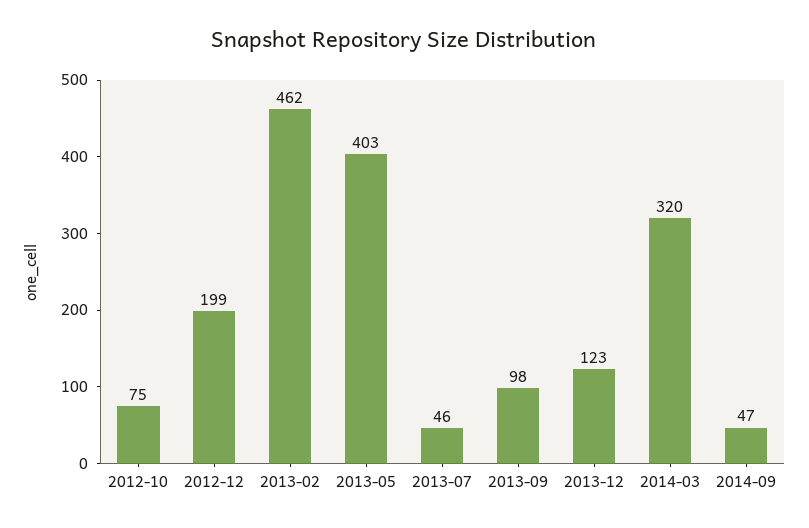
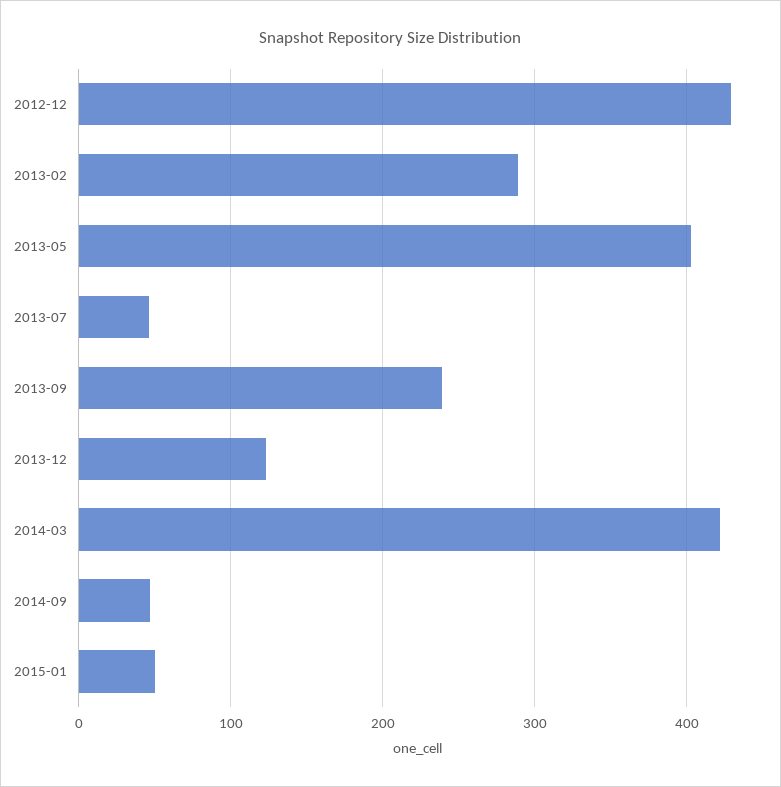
2012-10: 75 -> none
2012-12: 199 -> 430
2013-02: 462 -> 290
2013-09: 98 -> 240
2014-03: 320 -> 420
2015-01: none -> 50

